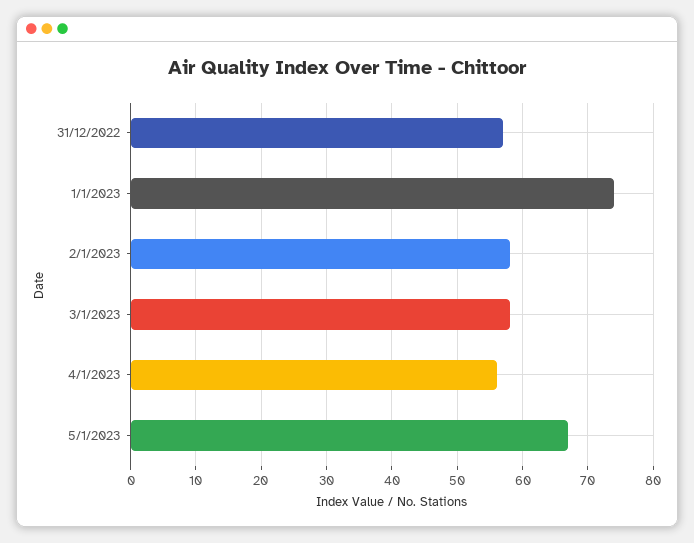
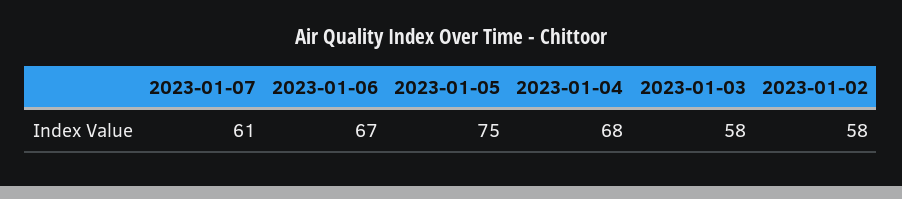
31/12/2022: 57 -> none
1/1/2023: 74 -> none
4/1/2023: 56 -> 68
5/1/2023: 67 -> 75
2023-01-07: none -> 61
2023-01-06: none -> 67

